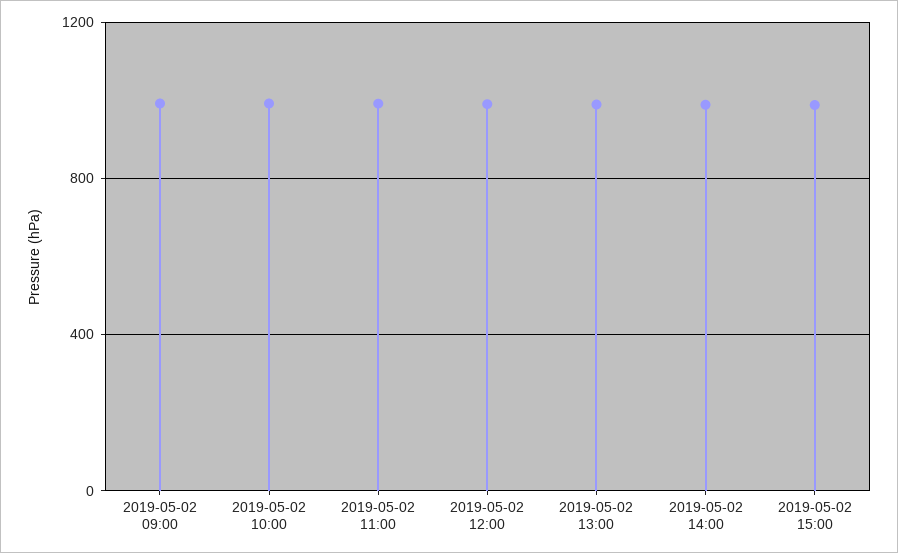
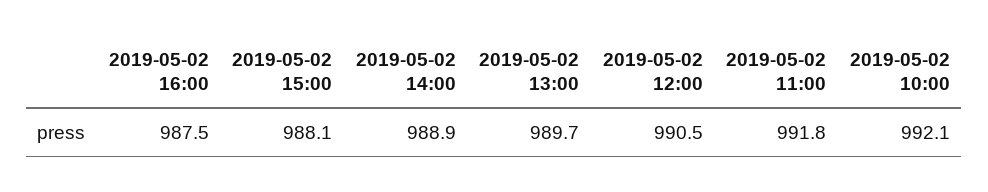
2019-05-02 09:00: 1000 -> none
2019-05-02 16:00: none -> 987.5

